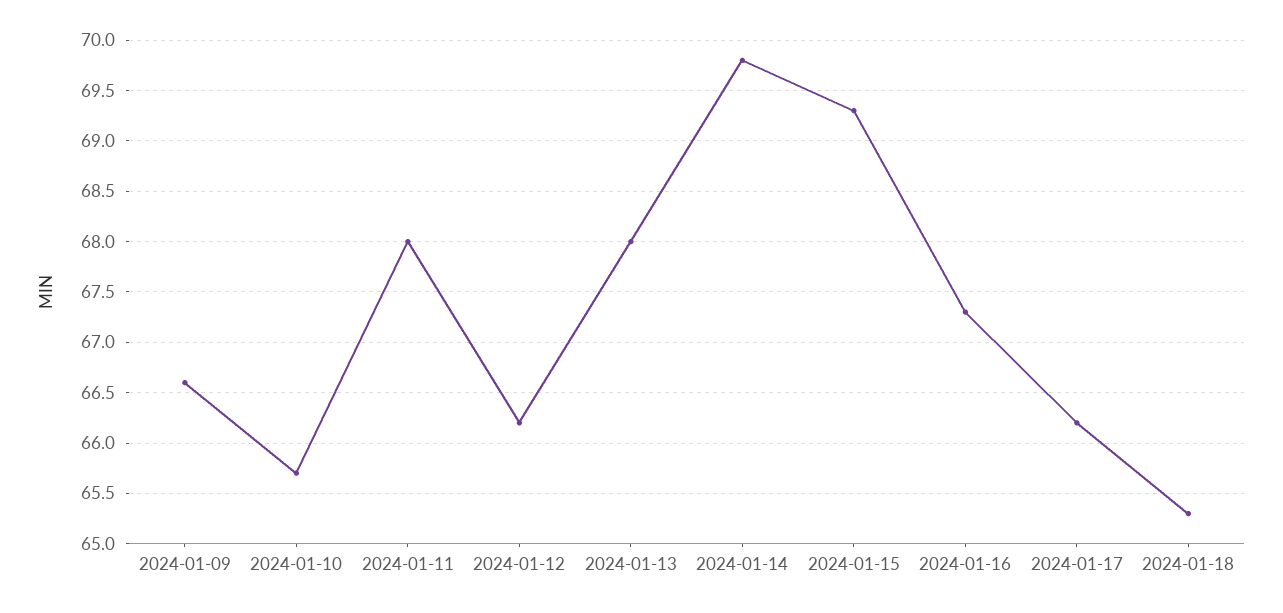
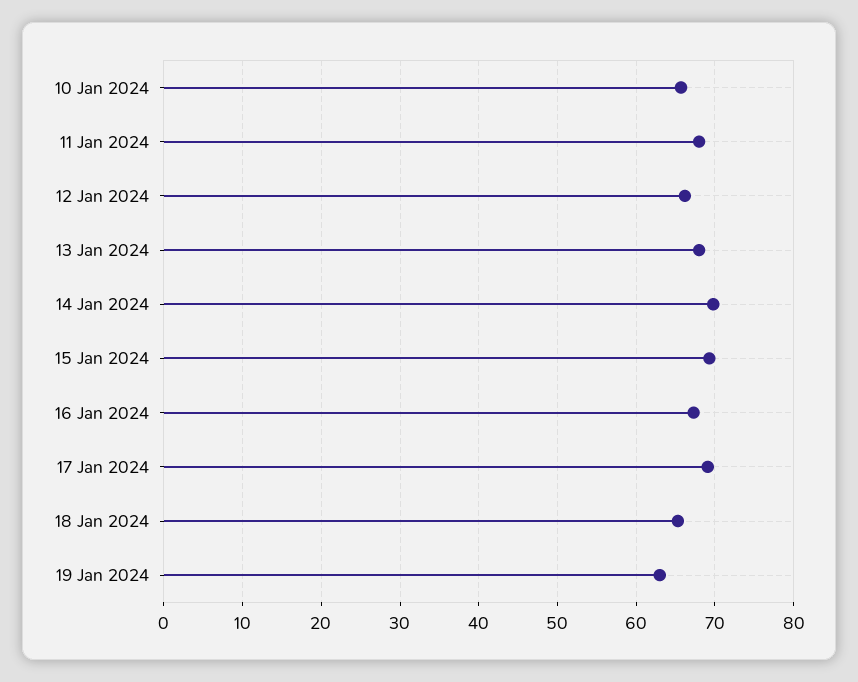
2024-01-09: 66.6 -> none
2024-01-17: 66.2 -> 69
19 Jan 2024: none -> 63

